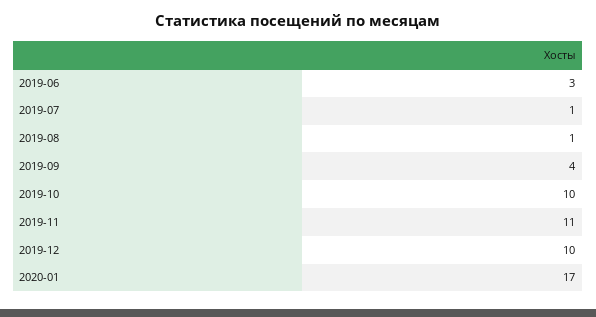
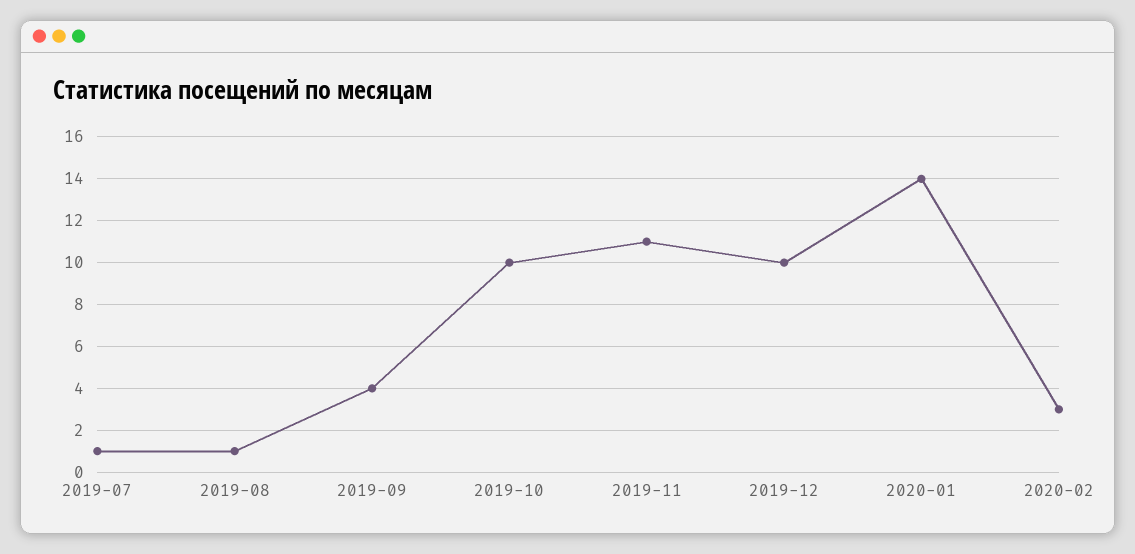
2019-06: 3 -> none
2020-01: 17 -> 14
2020-02: none -> 3

